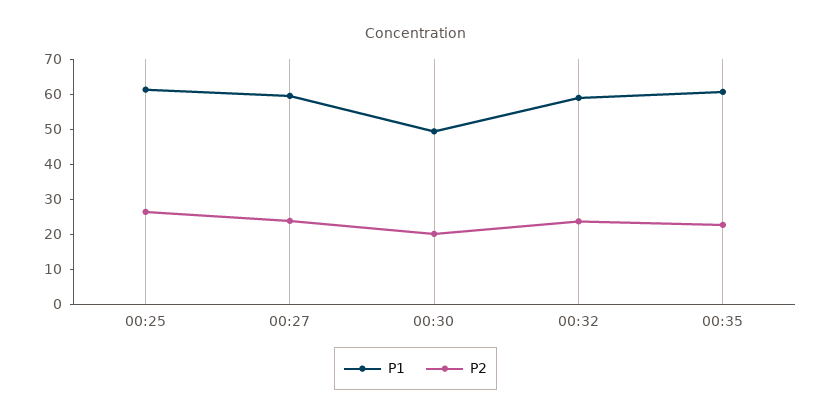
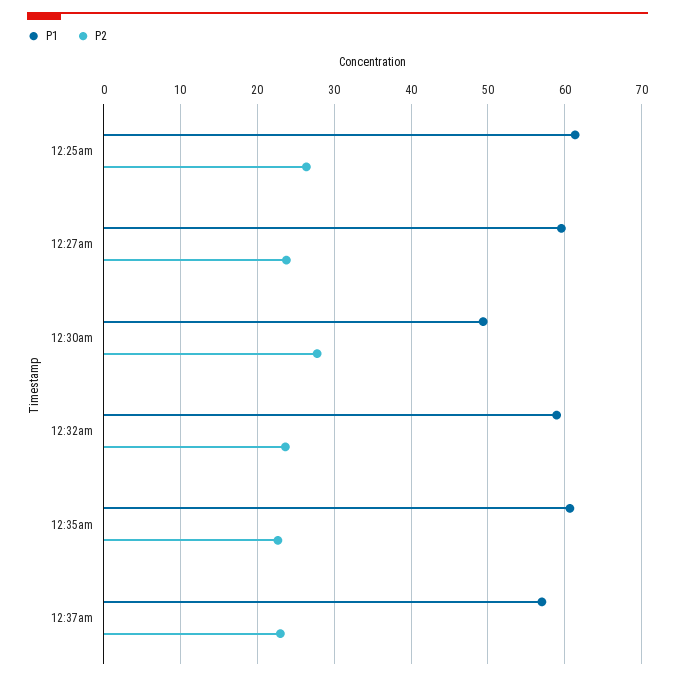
P2, 00:30: 20 -> 28
P1, 12:37am: none -> 57
P2, 12:37am: none -> 23

